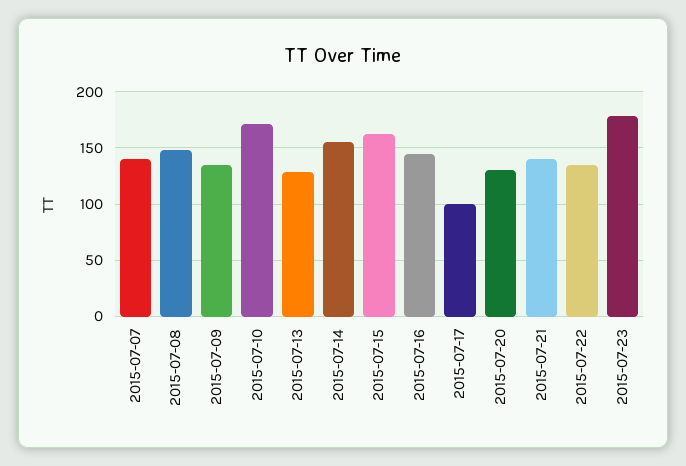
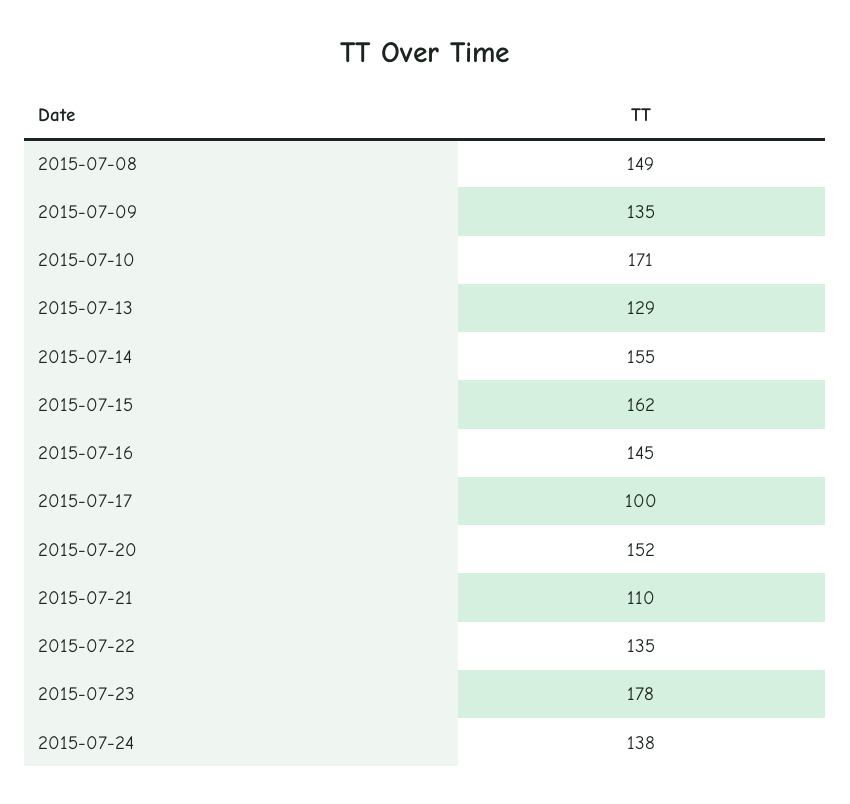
2015-07-07: 140 -> none
2015-07-20: 130 -> 152
2015-07-21: 140 -> 110
2015-07-24: none -> 138

